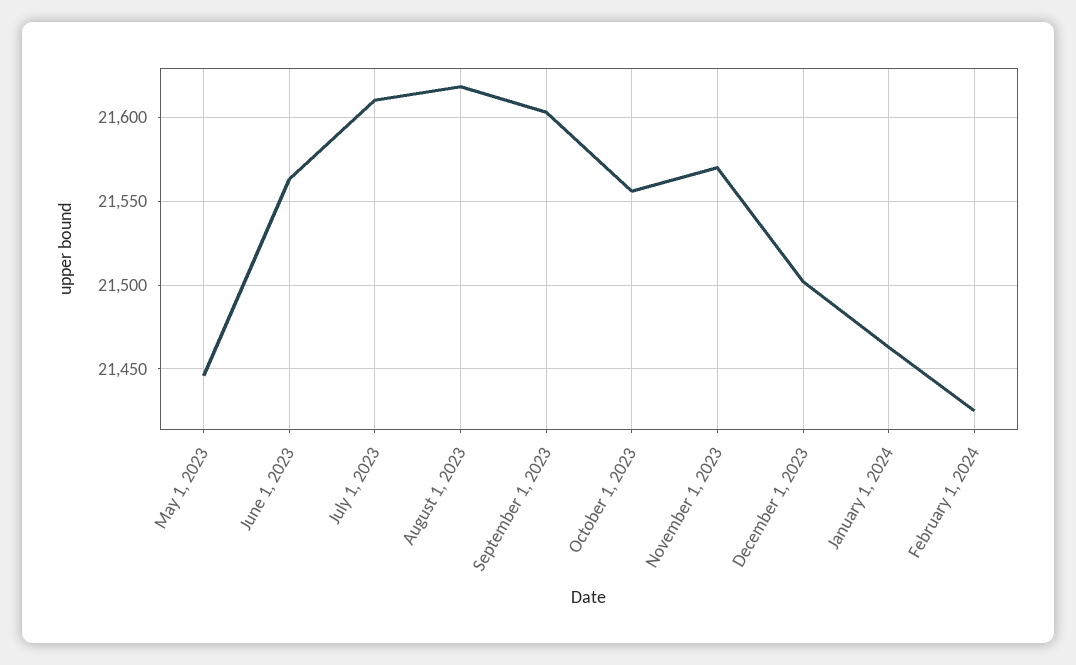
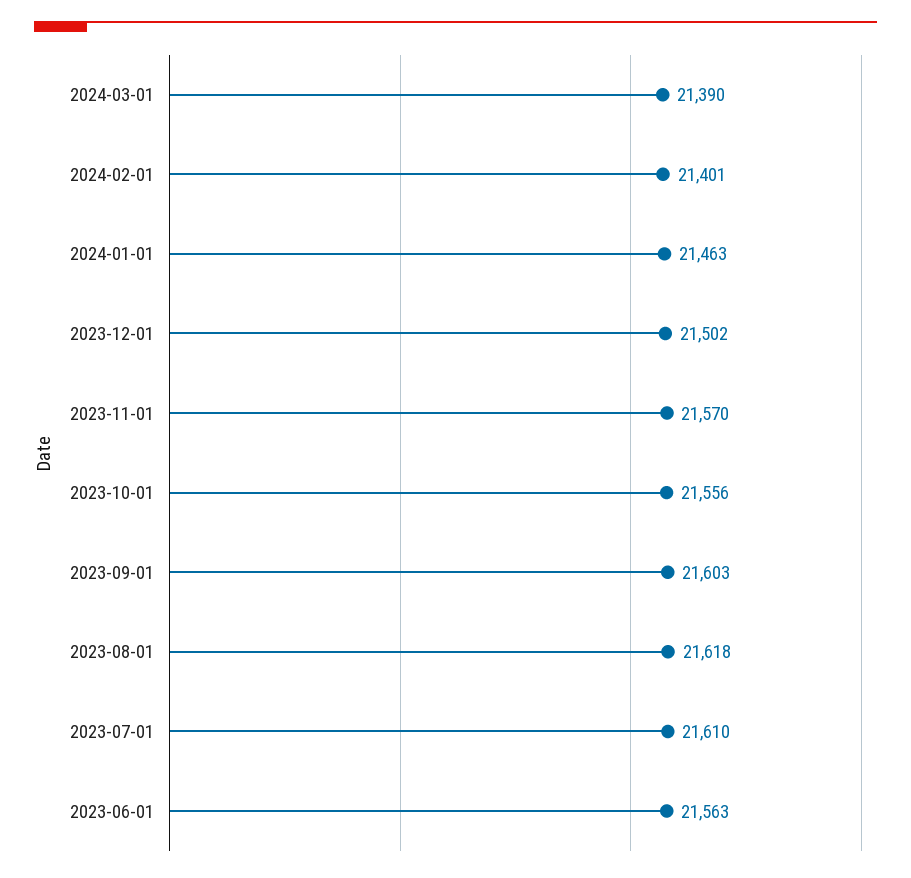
May 1, 2023: 21445 -> none
February 1, 2024: 21425 -> 21401
2024-03-01: none -> 21390

